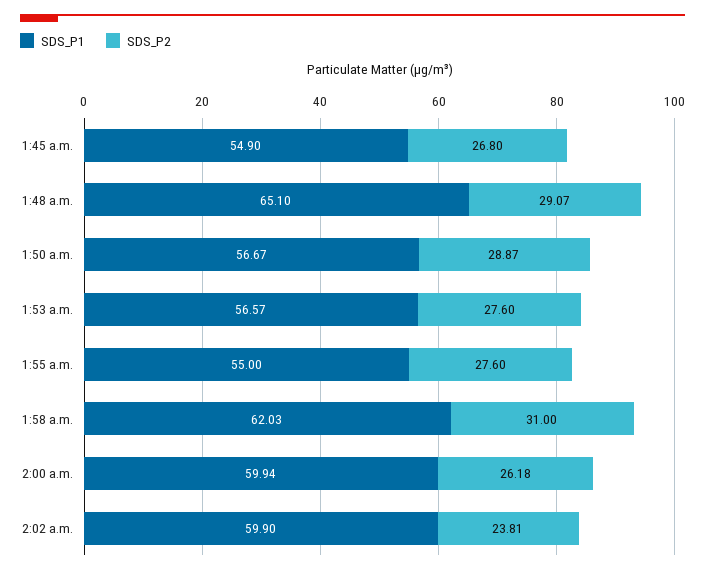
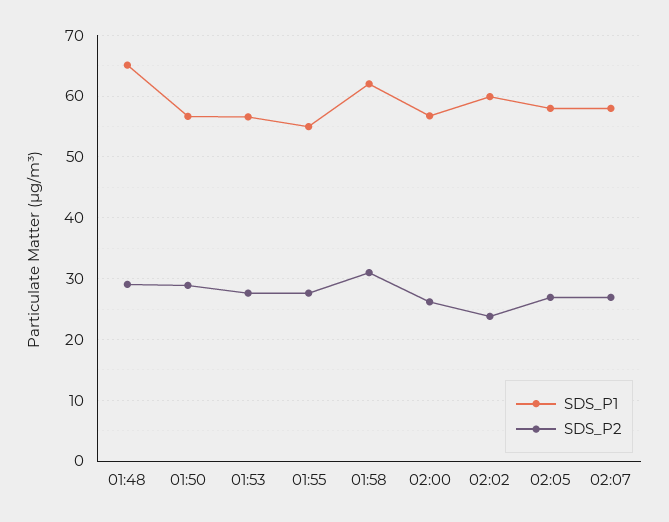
SDS_P1, 1:45 a.m.: 54.9 -> none
SDS_P2, 1:45 a.m.: 26.8 -> none
SDS_P1, 2:00 a.m.: 59.94 -> 57
SDS_P1, 02:05: none -> 58
SDS_P2, 02:05: none -> 27
SDS_P1, 02:07: none -> 58
SDS_P2, 02:07: none -> 27

